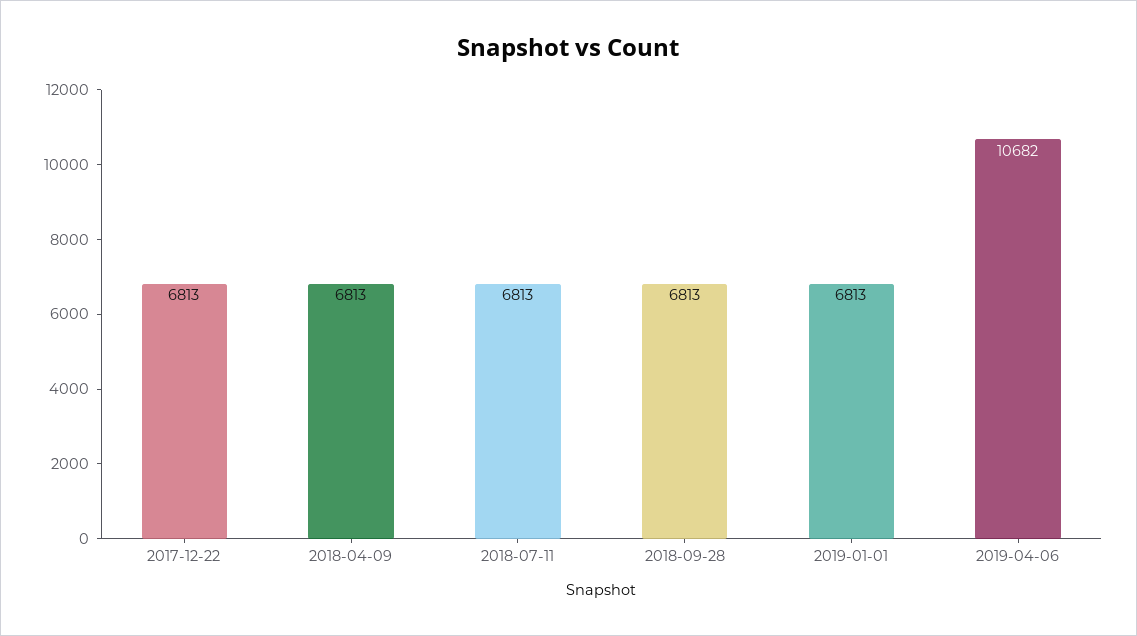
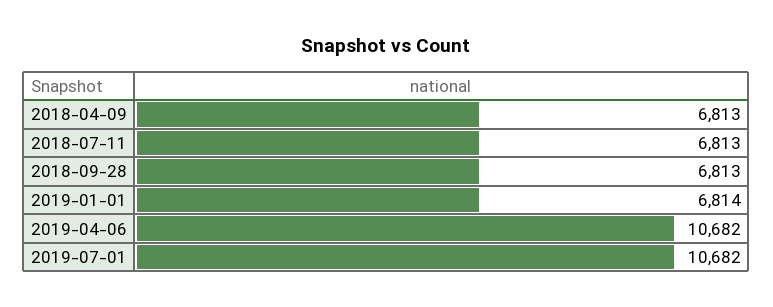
2017-12-22: 6813 -> none
2019-01-01: 6813 -> 6814
2019-07-01: none -> 10682

